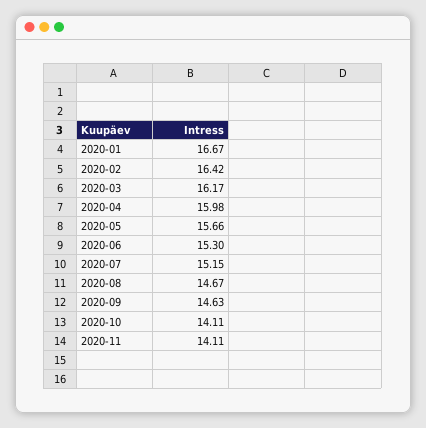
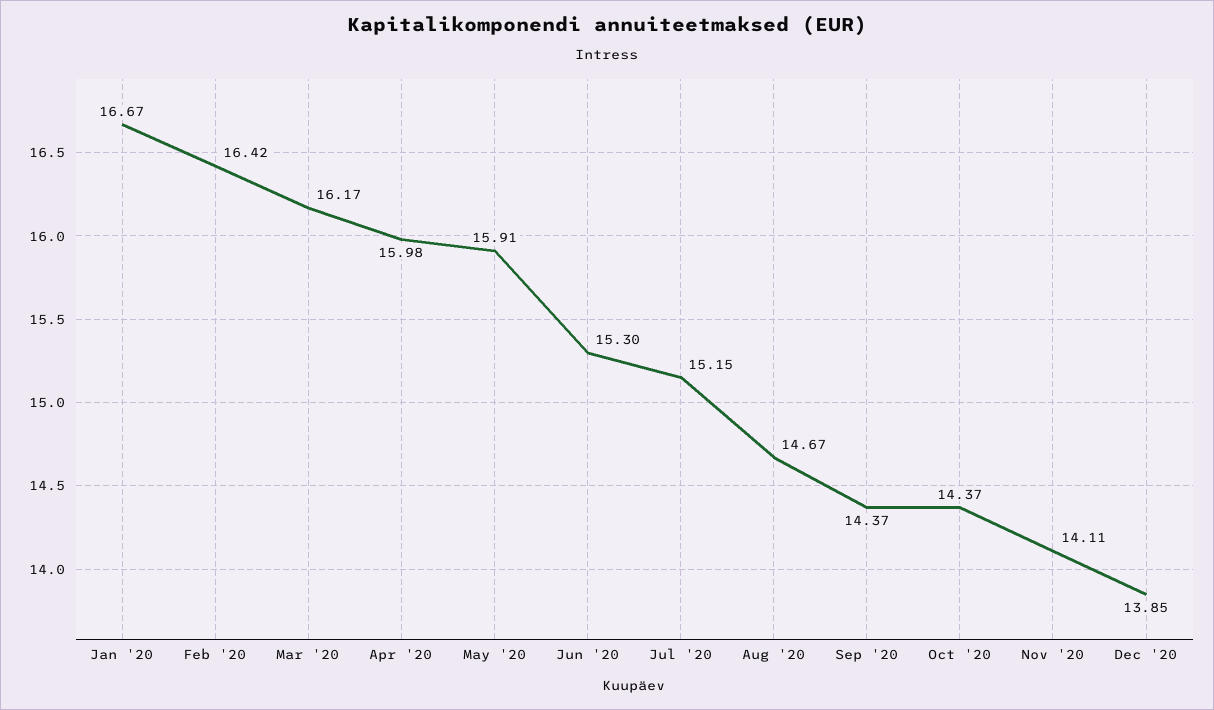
2020-05: 15.66 -> 15.91
2020-09: 14.63 -> 14.37
2020-10: 14.11 -> 14.37
Dec '20: none -> 13.85

